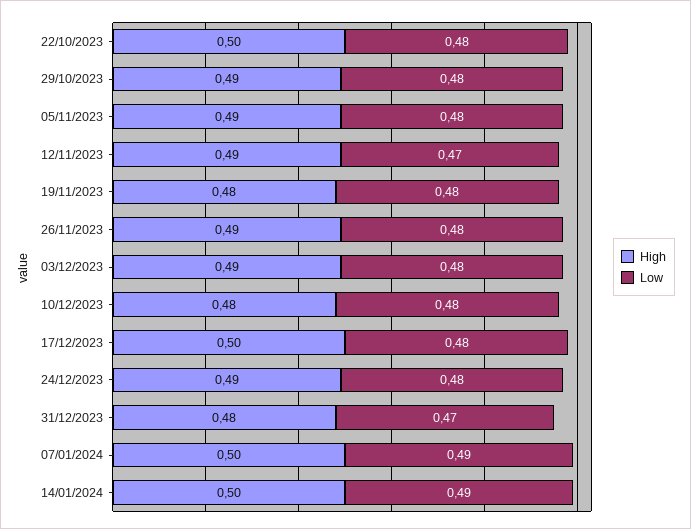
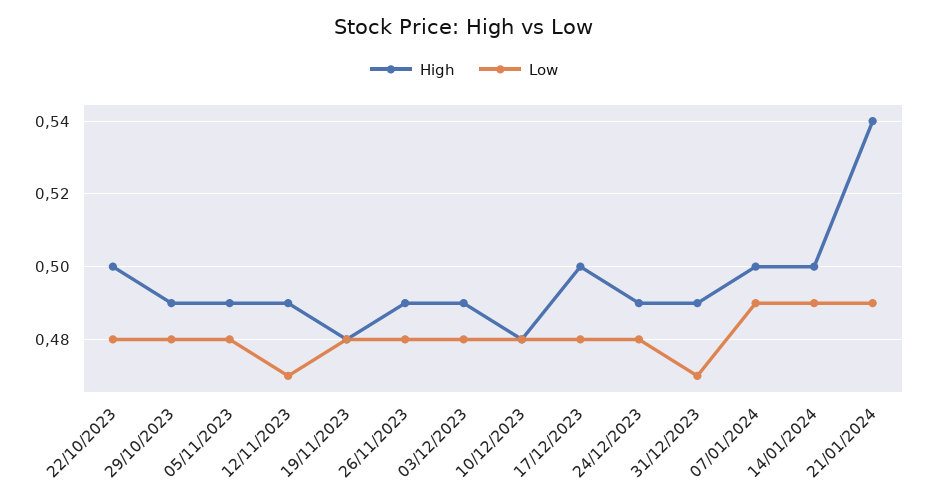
High, 31/12/2023: 0.48 -> 0.49
High, 21/01/2024: none -> 0.54
Low, 21/01/2024: none -> 0.49

